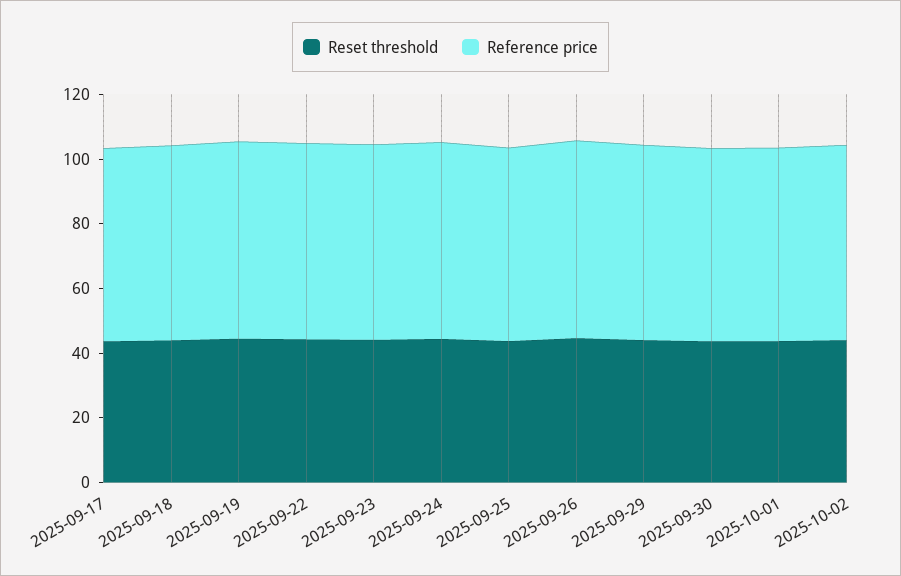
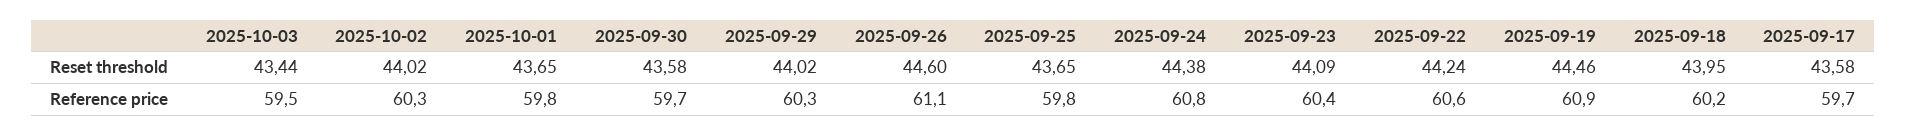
Reset threshold, 2025-10-03: none -> 43.44
Reference price, 2025-10-03: none -> 59.5

